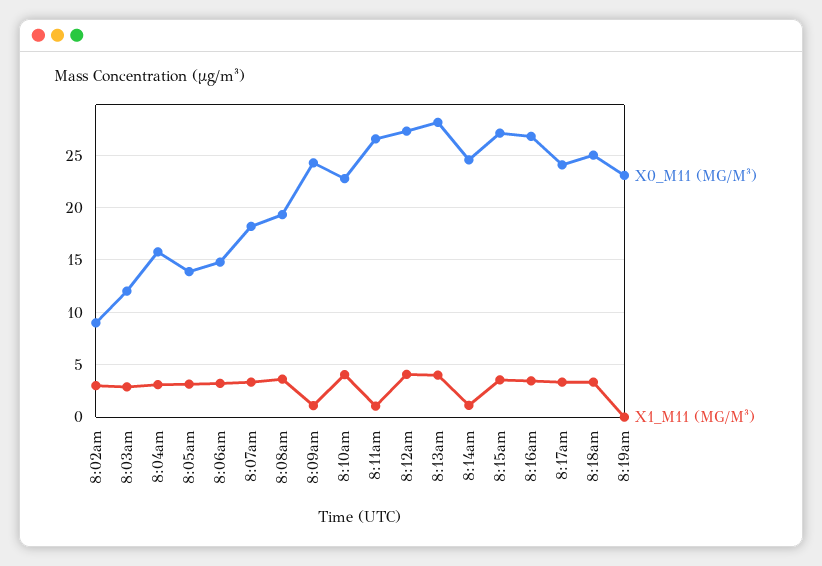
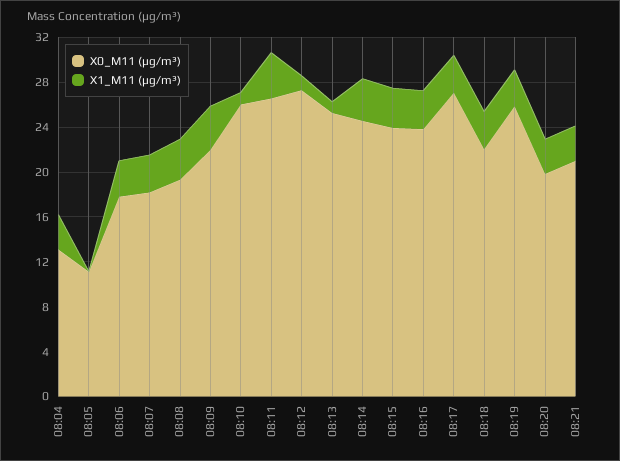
X0_M11 (ΜG/M³), 8:02am: 9 -> none
X1_M11 (ΜG/M³), 8:02am: 3 -> none
X0_M11 (ΜG/M³), 8:03am: 12 -> none
X1_M11 (ΜG/M³), 8:03am: 3 -> none
X0_M11 (ΜG/M³), 8:04am: 16 -> 13
X0_M11 (ΜG/M³), 8:05am: 14 -> 11
X1_M11 (ΜG/M³), 8:05am: 3 -> 0
X0_M11 (ΜG/M³), 8:06am: 15 -> 18
X0_M11 (ΜG/M³), 8:09am: 24 -> 22
X1_M11 (ΜG/M³), 8:09am: 1 -> 4
X0_M11 (ΜG/M³), 8:10am: 23 -> 26
X1_M11 (ΜG/M³), 8:10am: 4 -> 1
X1_M11 (ΜG/M³), 8:11am: 1 -> 4
X1_M11 (ΜG/M³), 8:12am: 4 -> 1
X0_M11 (ΜG/M³), 8:13am: 28 -> 25
X1_M11 (ΜG/M³), 8:13am: 4 -> 1
X1_M11 (ΜG/M³), 8:14am: 1 -> 4
X0_M11 (ΜG/M³), 8:15am: 27 -> 24
X0_M11 (ΜG/M³), 8:16am: 27 -> 24
X0_M11 (ΜG/M³), 8:17am: 24 -> 27
X0_M11 (ΜG/M³), 8:18am: 25 -> 22
X0_M11 (ΜG/M³), 8:19am: 23 -> 26
X1_M11 (ΜG/M³), 8:19am: 0 -> 3
X0_M11 (ΜG/M³), 08:20: none -> 20
X1_M11 (ΜG/M³), 08:20: none -> 3
X0_M11 (ΜG/M³), 08:21: none -> 21
X1_M11 (ΜG/M³), 08:21: none -> 3

